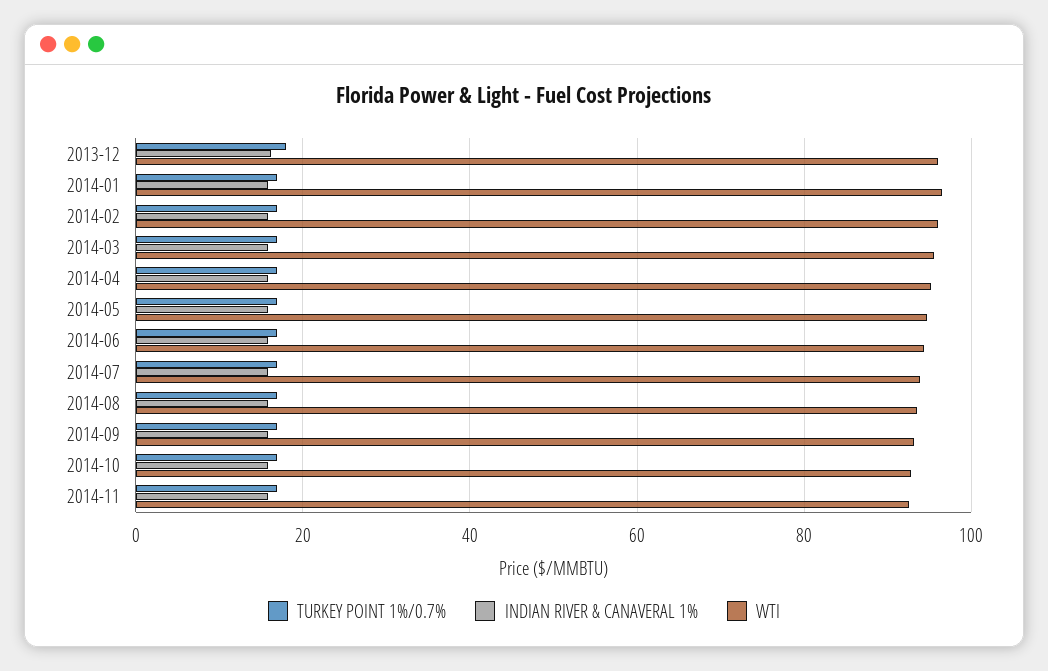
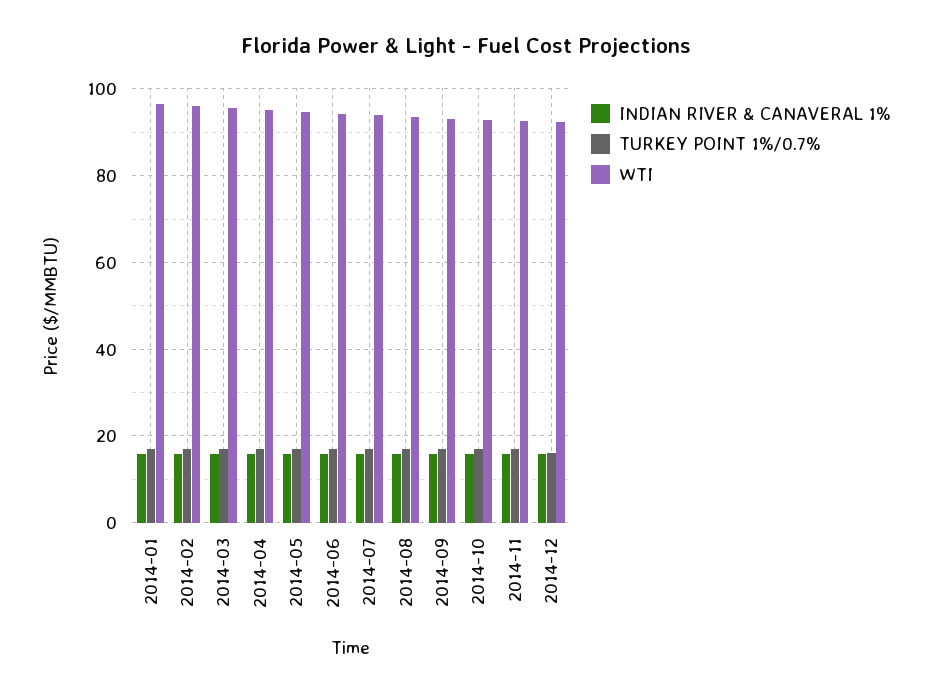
TURKEY POINT 1%/0.7%, 2013-12: 18 -> none
INDIAN RIVER & CANAVERAL 1%, 2013-12: 16 -> none
WTI, 2013-12: 96 -> none
INDIAN RIVER & CANAVERAL 1%, 2014-12: none -> 16
TURKEY POINT 1%/0.7%, 2014-12: none -> 16
WTI, 2014-12: none -> 92

